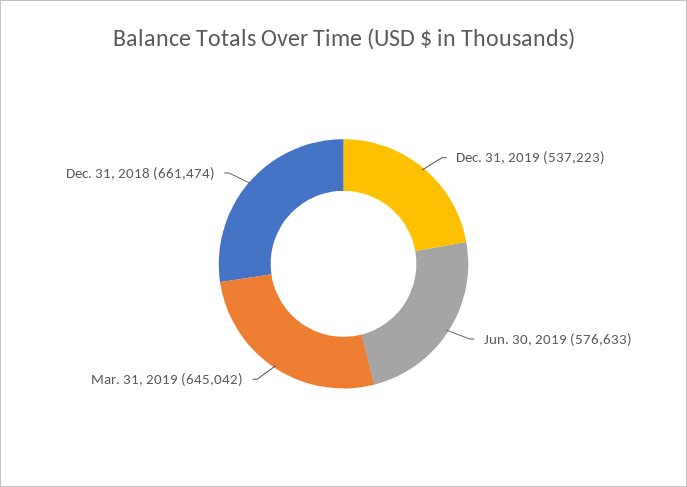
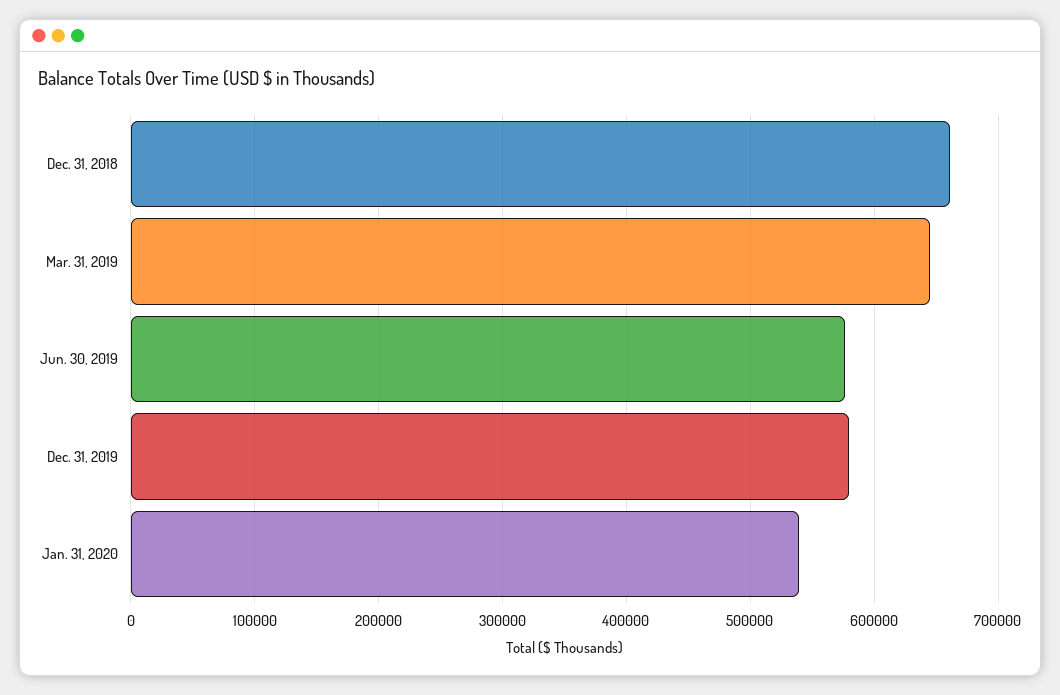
Dec. 31, 2019: 537223 -> 580000
Jan. 31, 2020: none -> 540000

